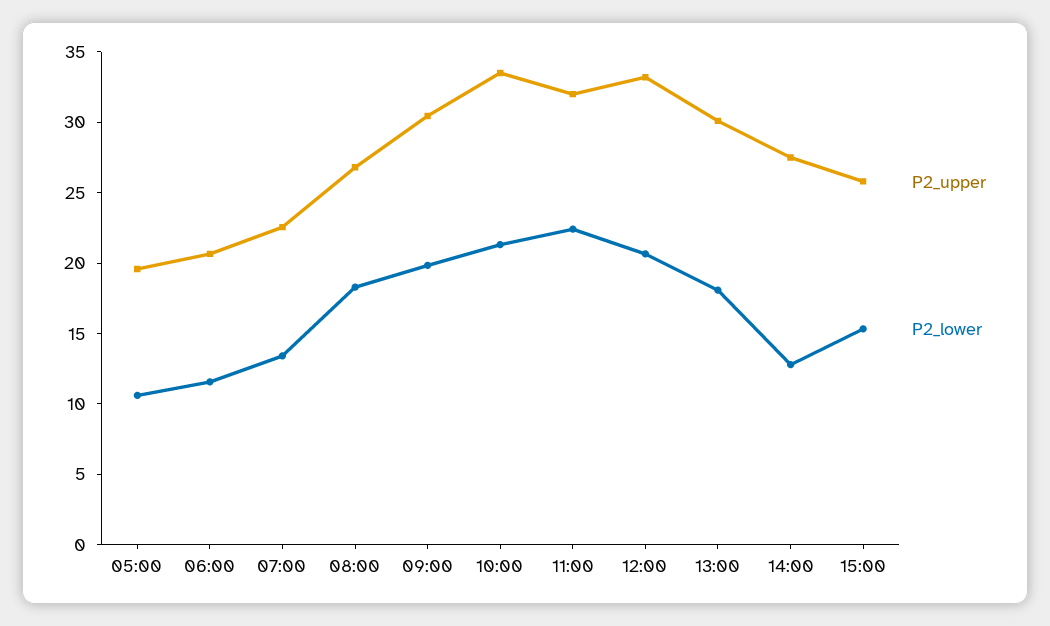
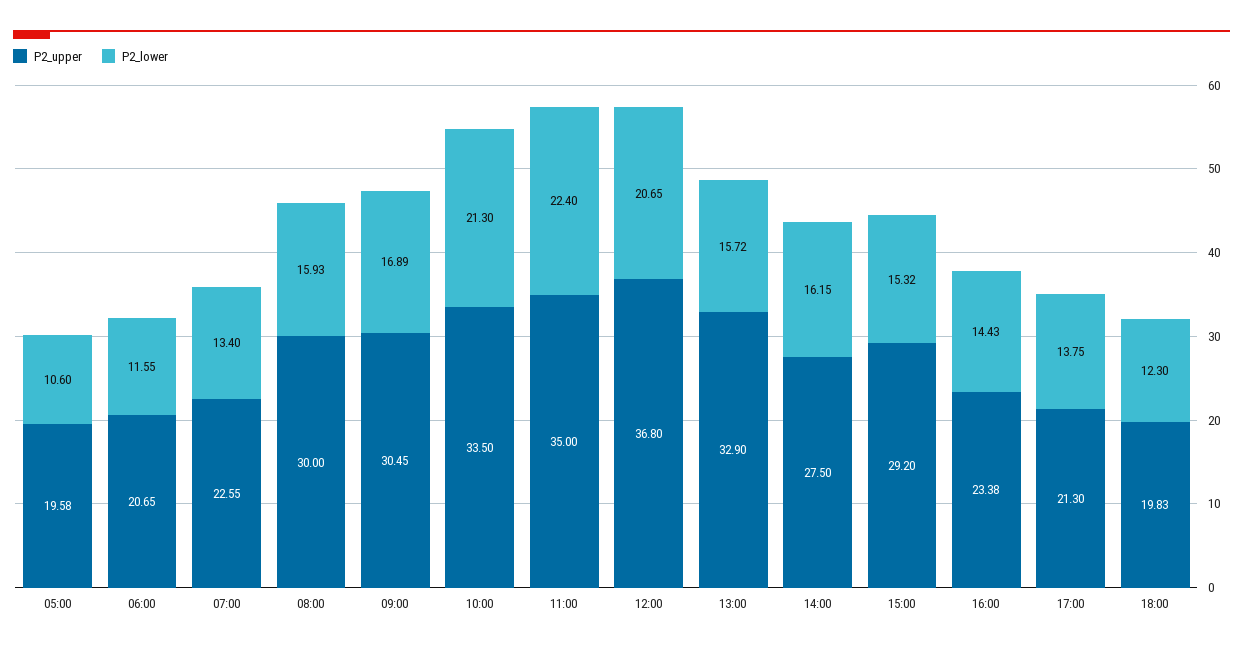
P2_upper, 08:00: 27 -> 30
P2_lower, 08:00: 18 -> 15.93
P2_lower, 09:00: 20 -> 16.89
P2_upper, 11:00: 32 -> 35
P2_upper, 12:00: 33 -> 36.8
P2_upper, 13:00: 30 -> 32.9
P2_lower, 13:00: 18 -> 15.72
P2_lower, 14:00: 13 -> 16.15
P2_upper, 15:00: 26 -> 29.2
P2_upper, 16:00: none -> 23.38
P2_lower, 16:00: none -> 14.43
P2_upper, 17:00: none -> 21.3
P2_lower, 17:00: none -> 13.75
P2_upper, 18:00: none -> 19.83
P2_lower, 18:00: none -> 12.3

